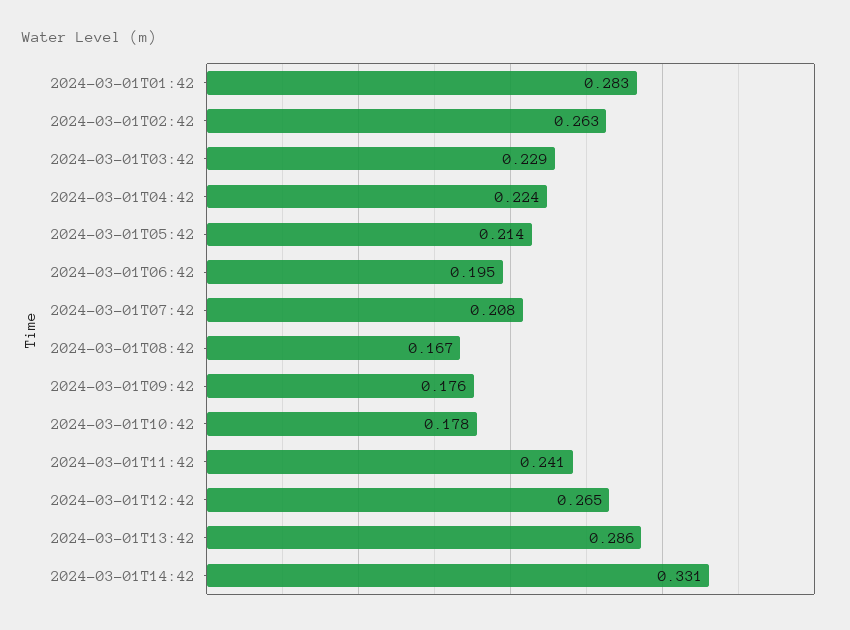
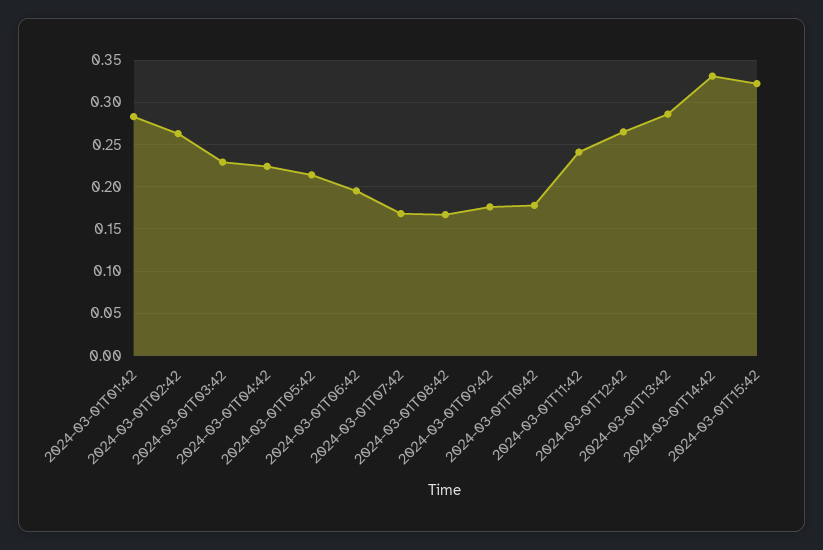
2024-03-01T07:42: 0.208 -> 0.17
2024-03-01T15:42: none -> 0.32

